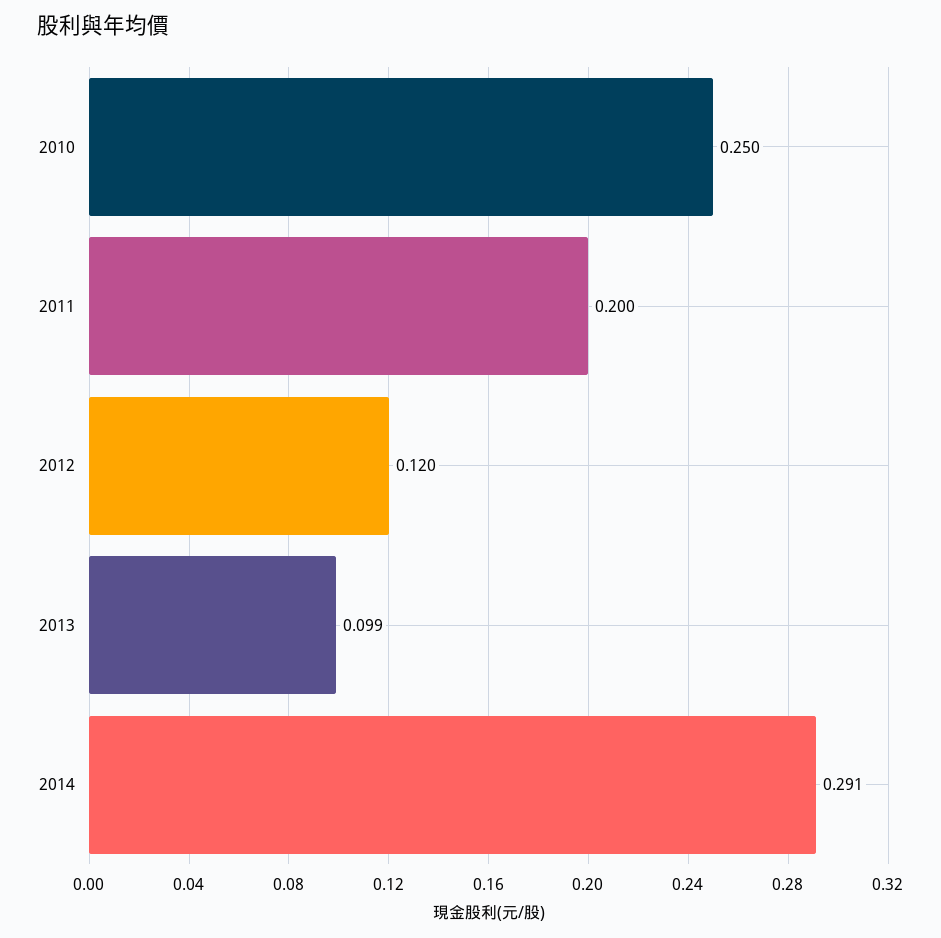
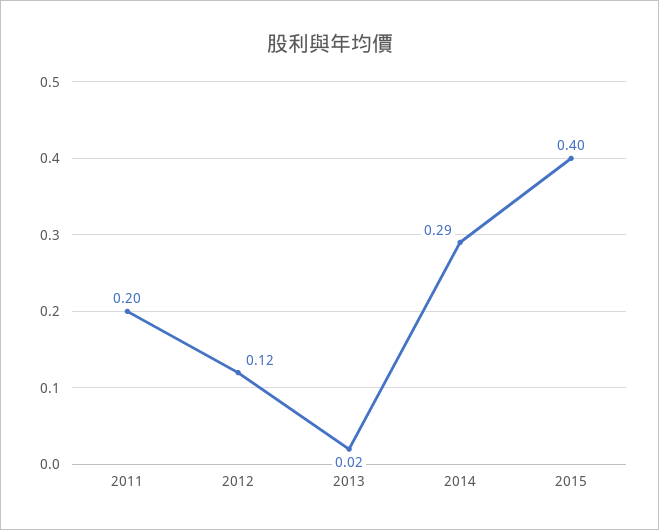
2010: 0.25 -> none
2013: 0.099 -> 0.02
2015: none -> 0.4

